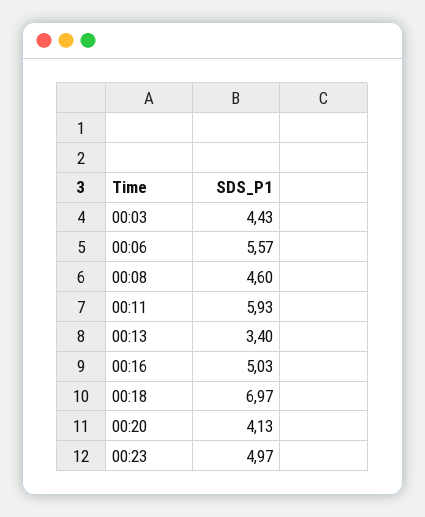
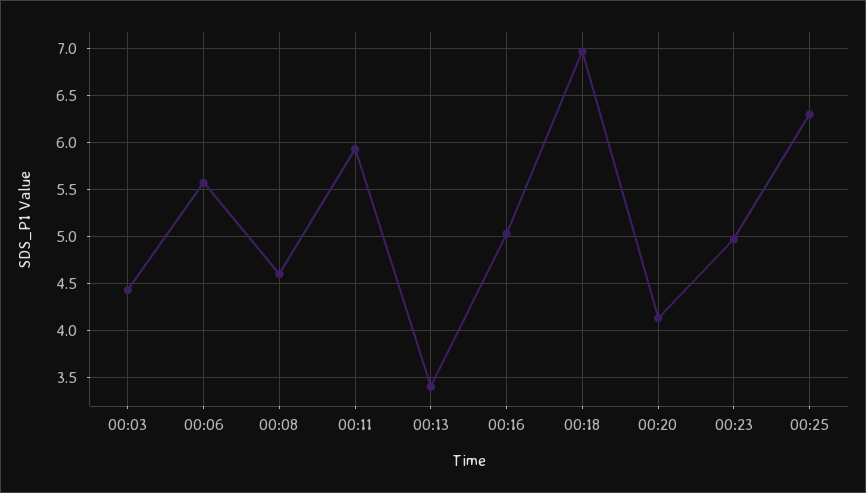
00:25: none -> 6.3

